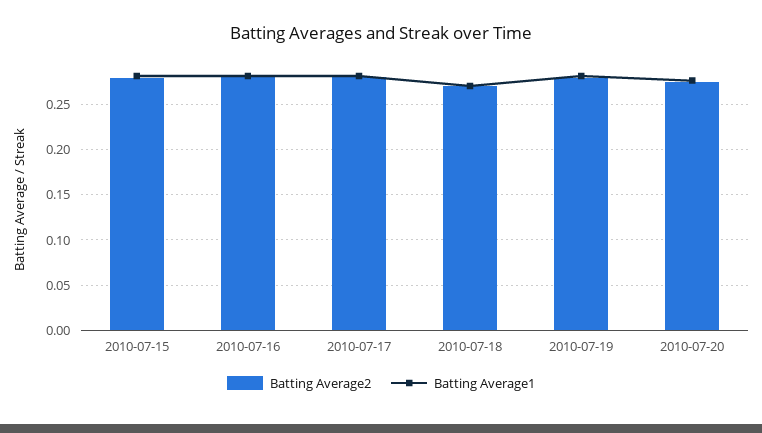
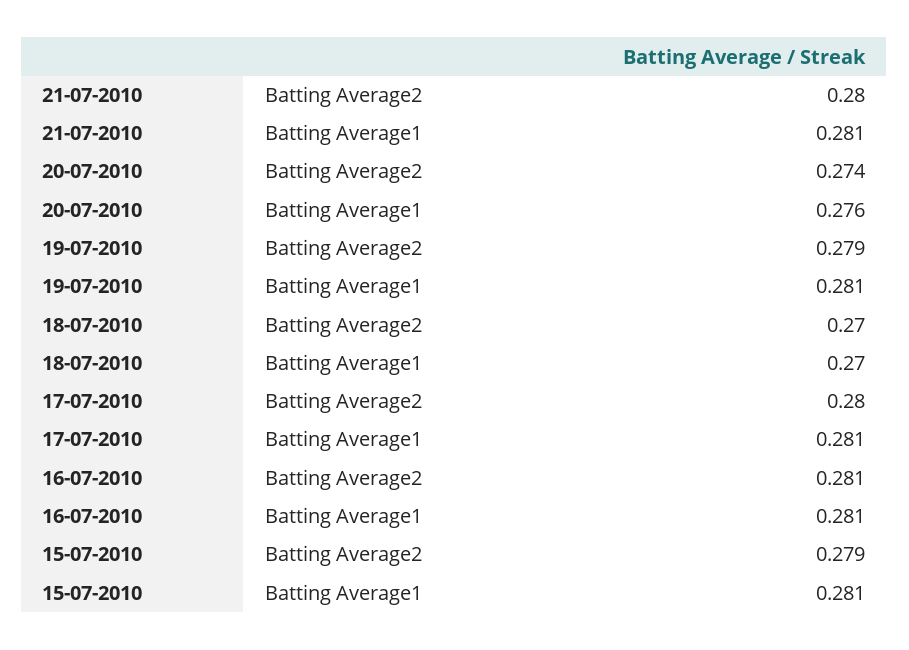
Batting Average2, 21-07-2010: none -> 0.28
Batting Average1, 21-07-2010: none -> 0.281

